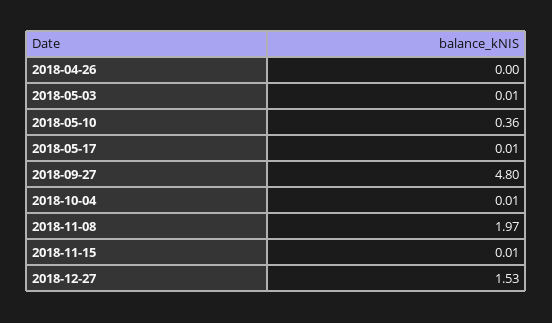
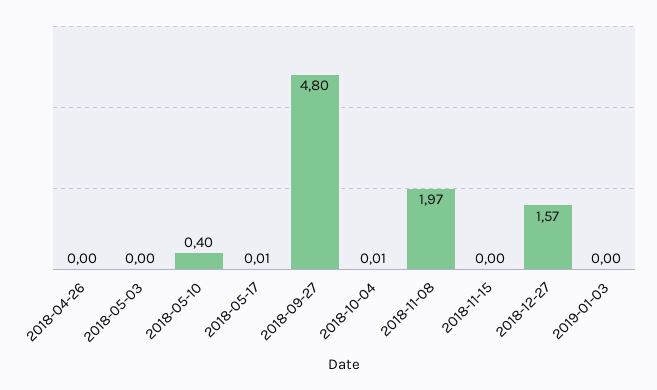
2018-05-03: 0.01 -> 0
2018-05-10: 0.36 -> 0.4
2018-11-15: 0.01 -> 0
2018-12-27: 1.53 -> 1.57
2019-01-03: none -> 0

